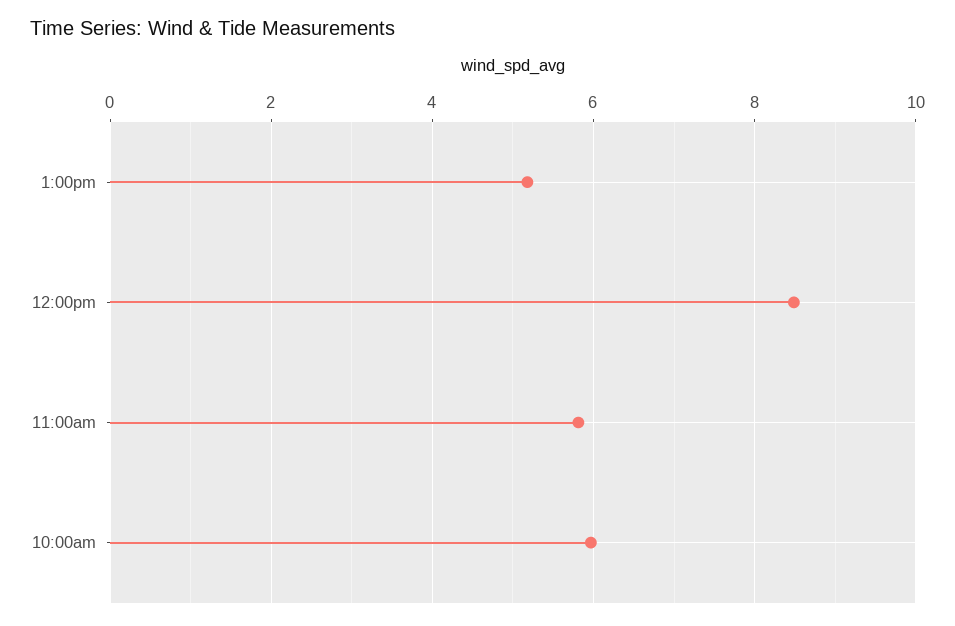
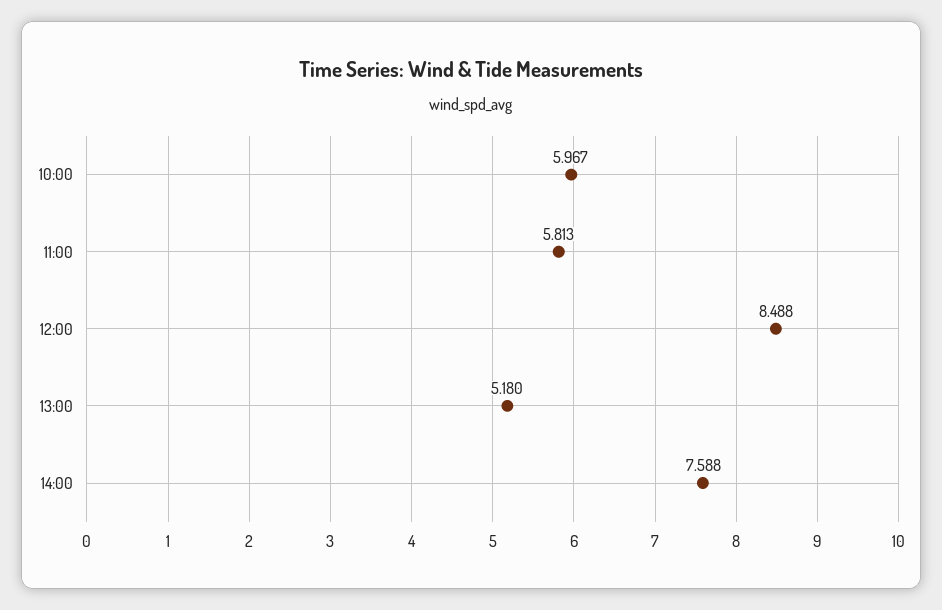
14:00: none -> 7.588

